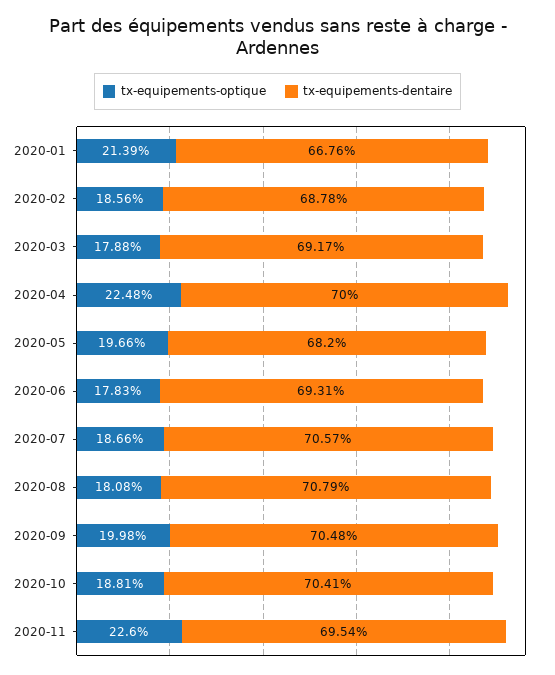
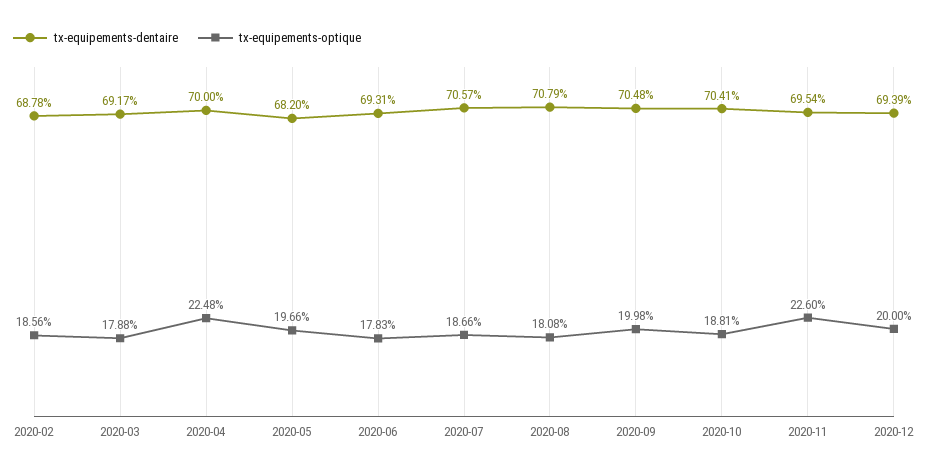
tx-equipements-optique, 2020-01: 21.39 -> none
tx-equipements-dentaire, 2020-01: 66.76 -> none
tx-equipements-dentaire, 2020-12: none -> 69.39
tx-equipements-optique, 2020-12: none -> 20

